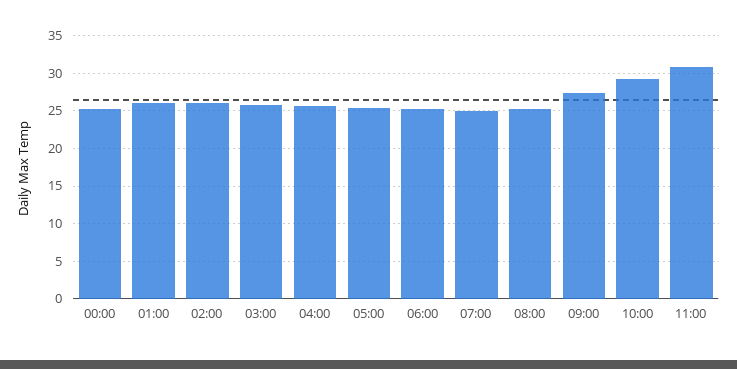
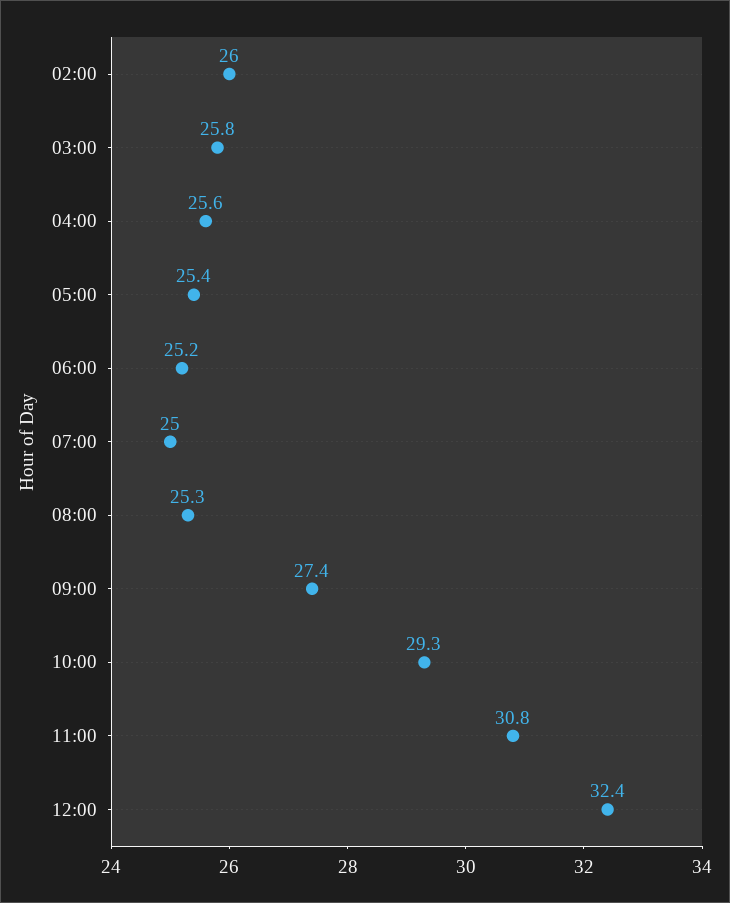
00:00: 25 -> none
01:00: 26 -> none
12:00: none -> 32.4

